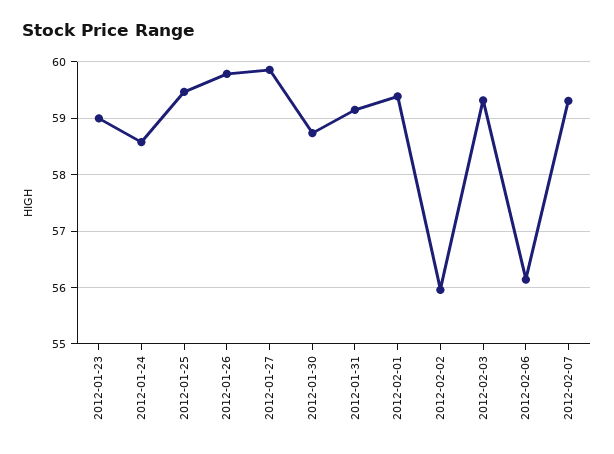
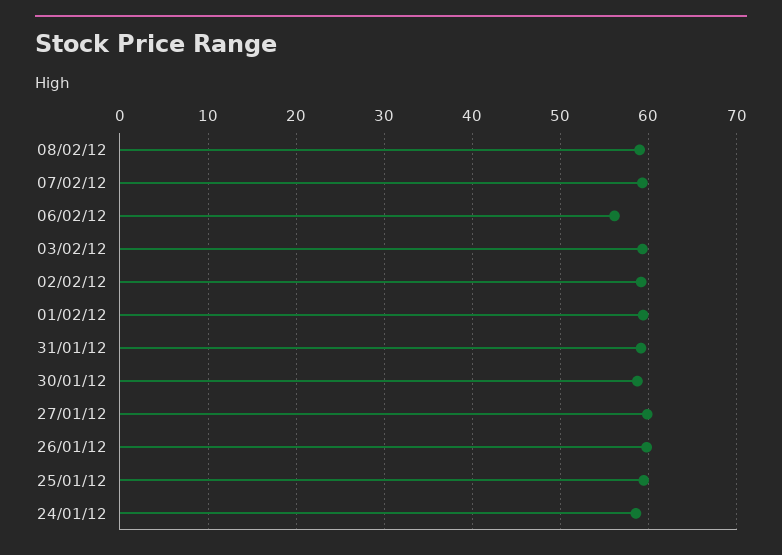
2012-01-23: 59 -> none
2012-02-02: 56 -> 59
08/02/12: none -> 59

